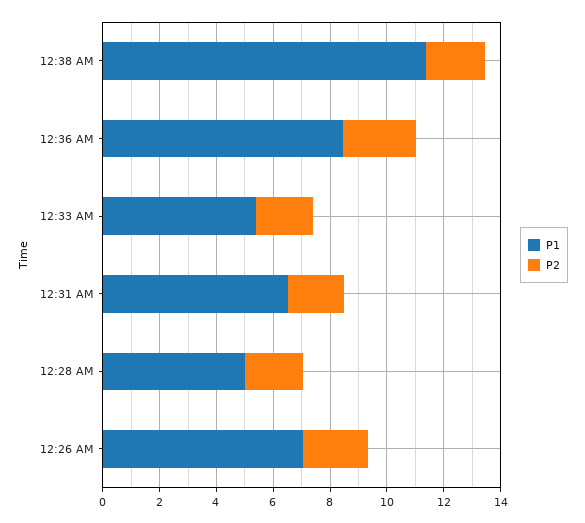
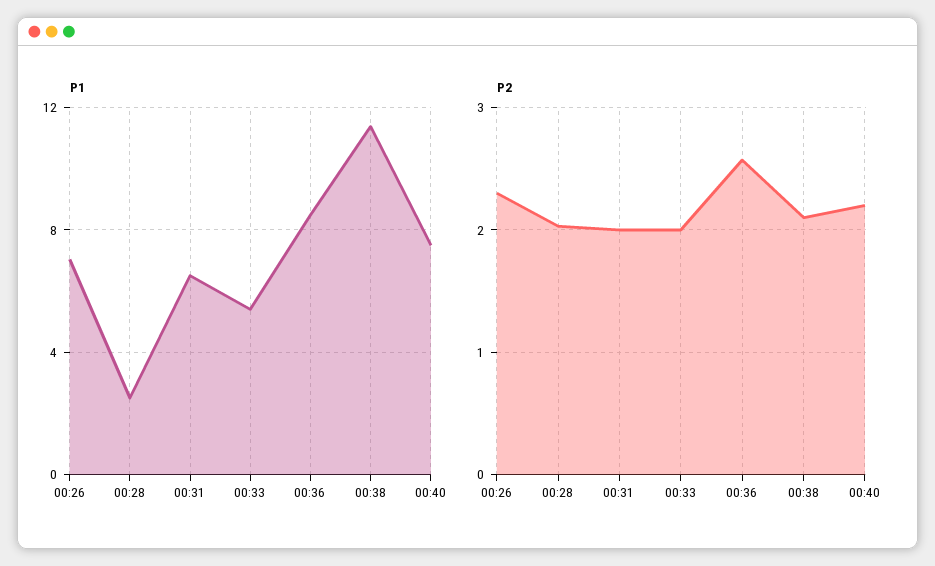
P1, 12:28 AM: 5 -> 2.5
P1, 00:40: none -> 7.5
P2, 00:40: none -> 2.2

